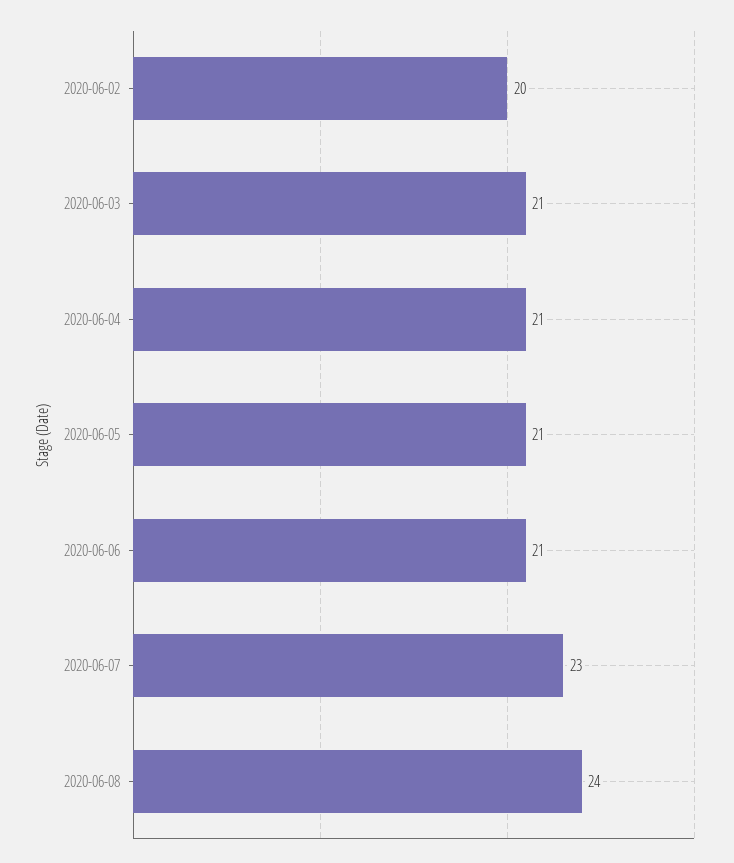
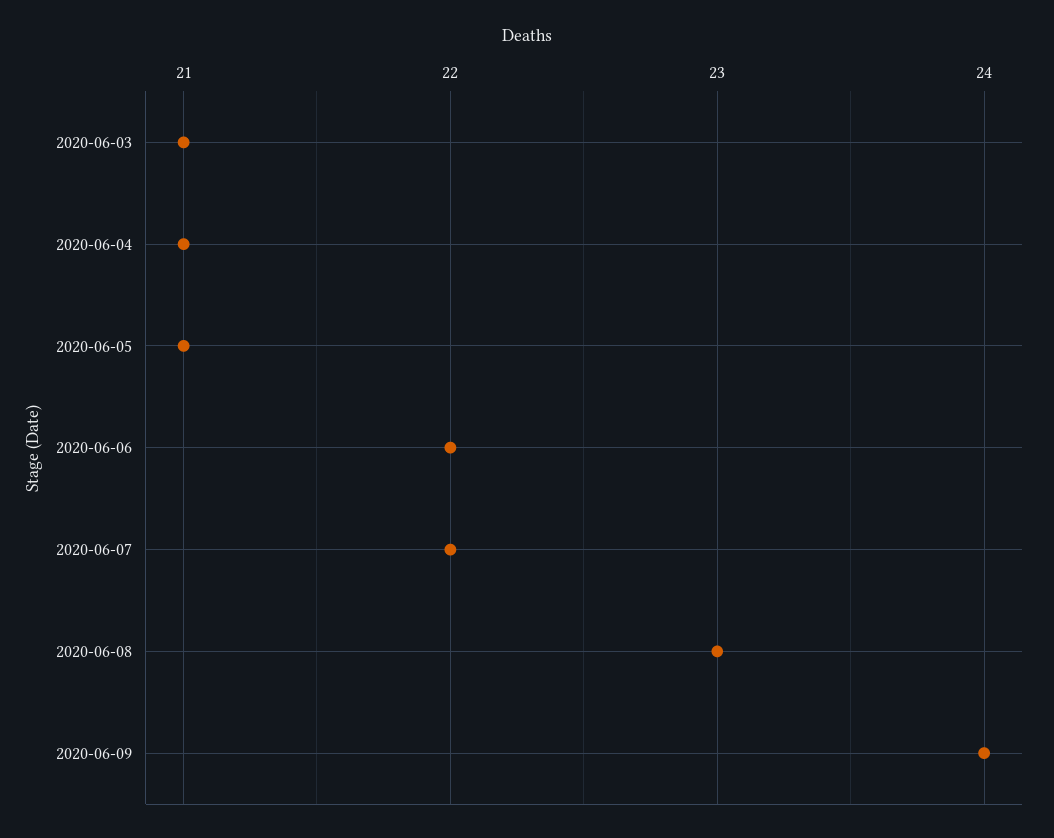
2020-06-02: 20 -> none
2020-06-06: 21 -> 22
2020-06-07: 23 -> 22
2020-06-08: 24 -> 23
2020-06-09: none -> 24

